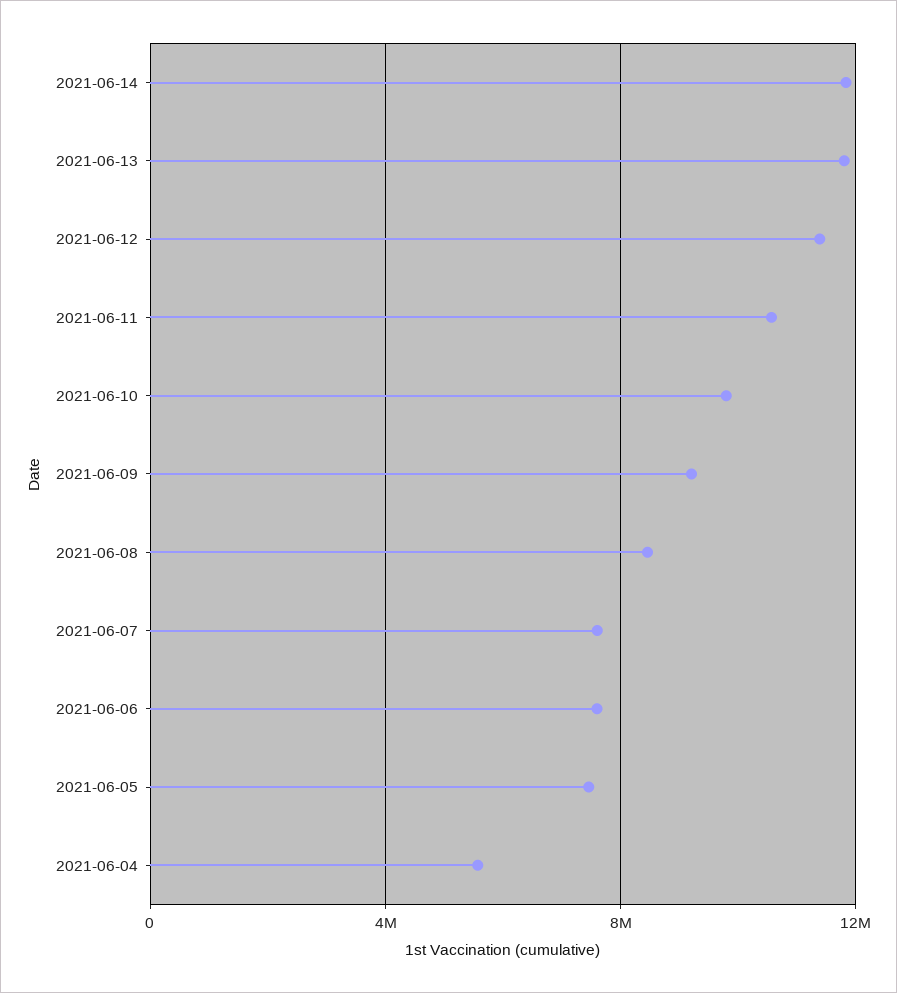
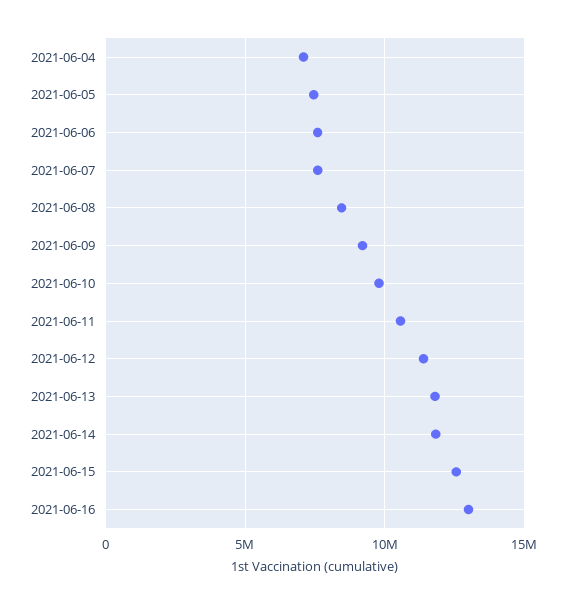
2021-06-04: 5500000 -> 7000000
2021-06-15: none -> 12500000
2021-06-16: none -> 13000000

